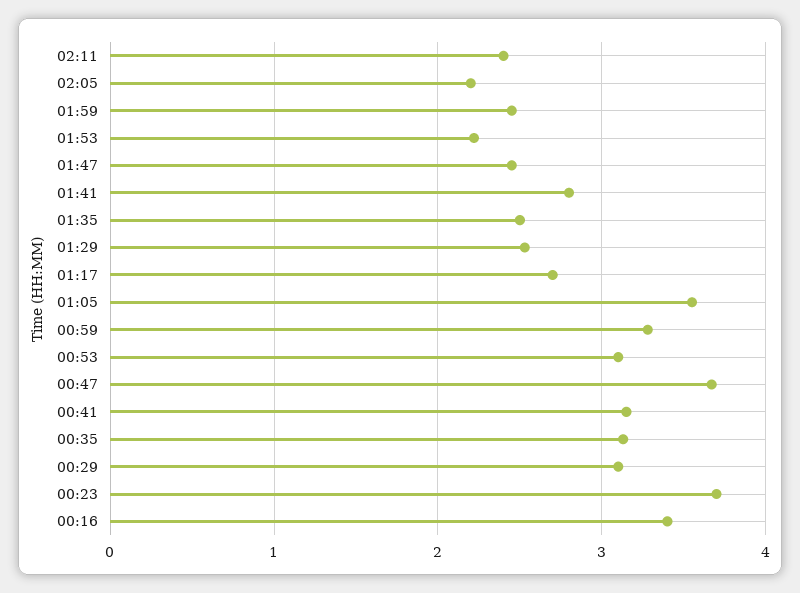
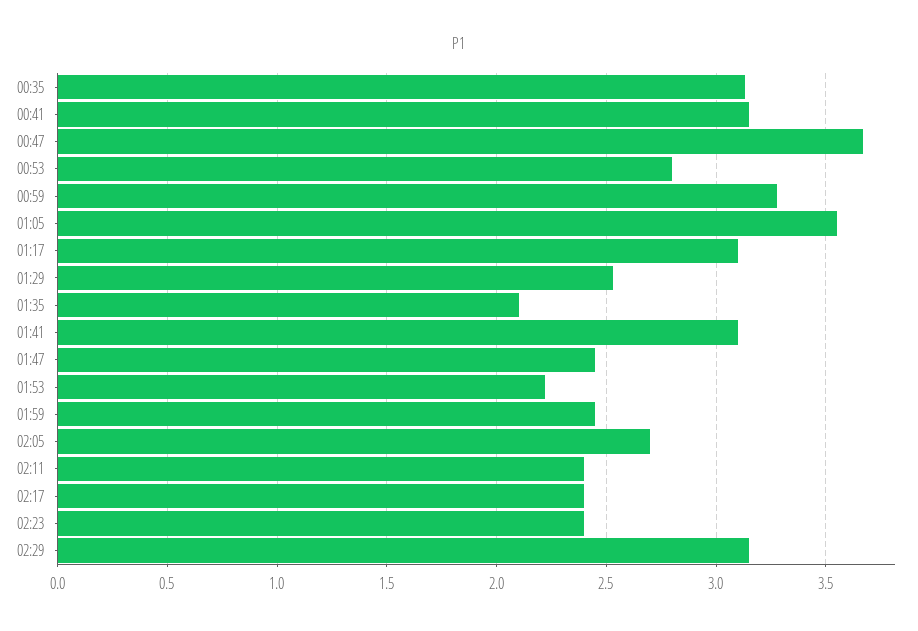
02:05: 2.2 -> 2.7
01:41: 2.8 -> 3.1
01:35: 2.5 -> 2.1
01:17: 2.7 -> 3.1
00:53: 3.1 -> 2.8
00:29: 3.1 -> none
00:23: 3.7 -> none
00:16: 3.4 -> none
02:17: none -> 2.4
02:23: none -> 2.4
02:29: none -> 3.15

